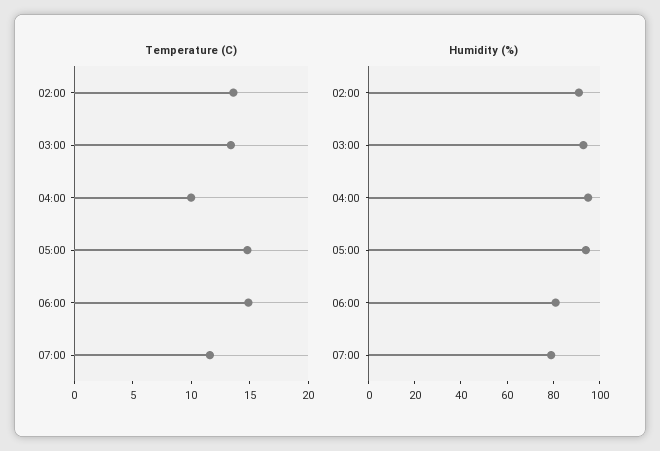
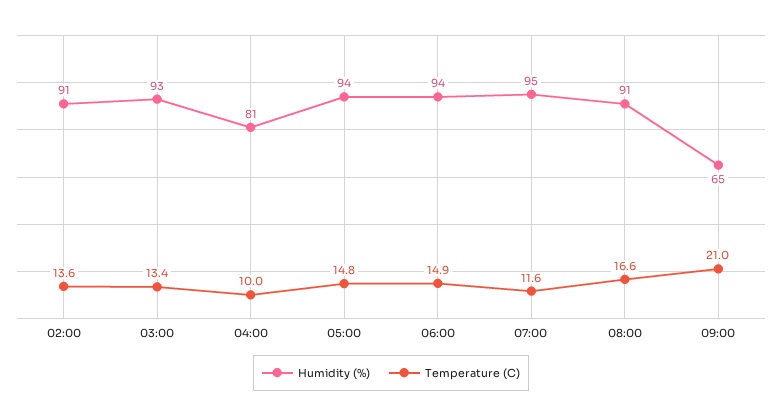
Humidity (%), 04:00: 95 -> 81
Humidity (%), 06:00: 80 -> 94
Humidity (%), 07:00: 80 -> 95
Humidity (%), 08:00: none -> 91
Temperature (C), 08:00: none -> 16.6
Humidity (%), 09:00: none -> 65
Temperature (C), 09:00: none -> 21

